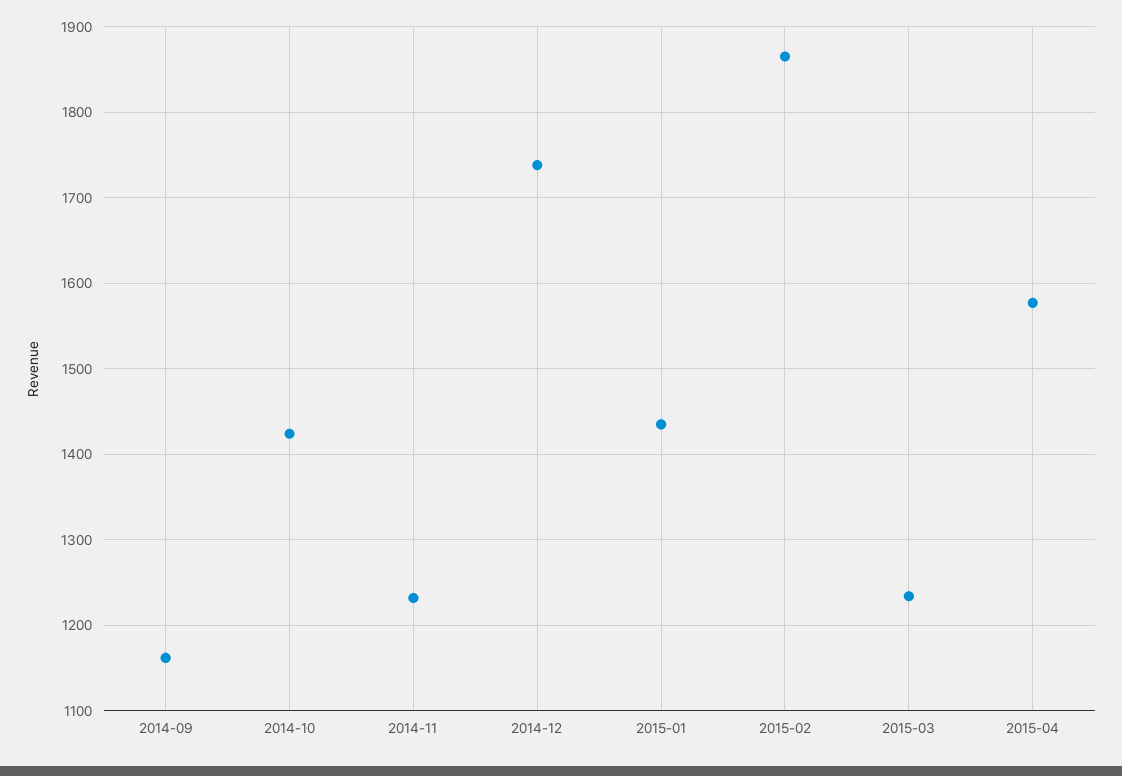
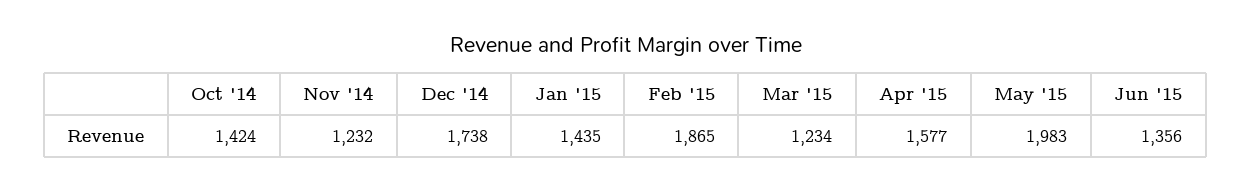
2014-09: 1160 -> none
May '15: none -> 1983
Jun '15: none -> 1356

